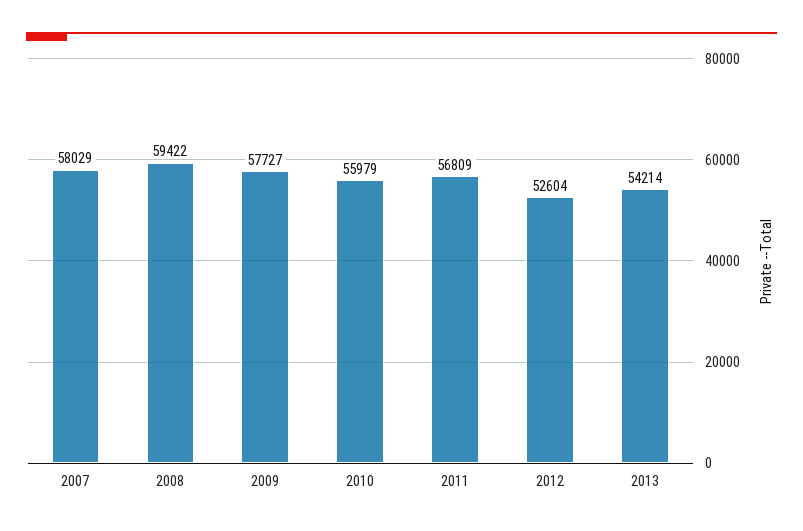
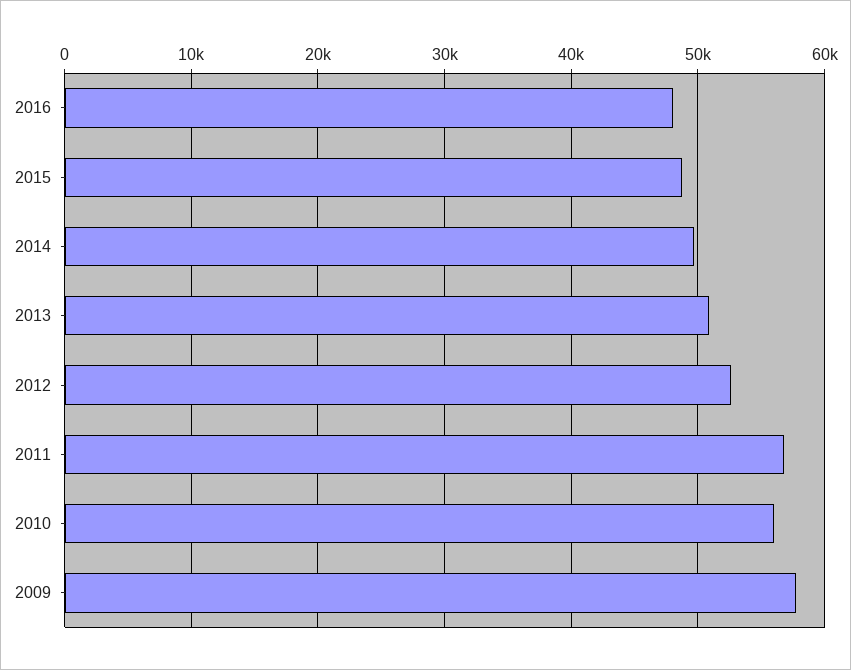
2007: 58029 -> none
2008: 59422 -> none
2013: 54214 -> 51000
2016: none -> 48000
2015: none -> 49000
2014: none -> 50000

